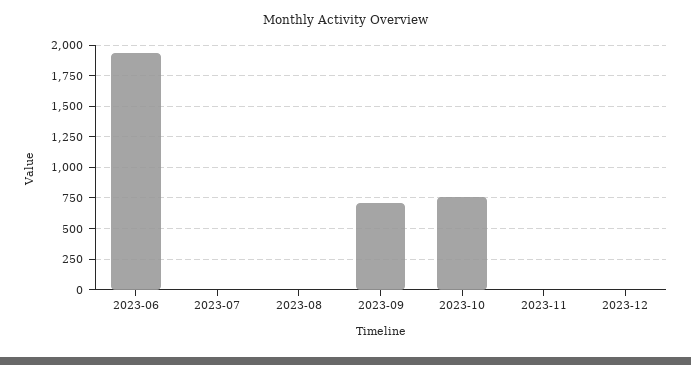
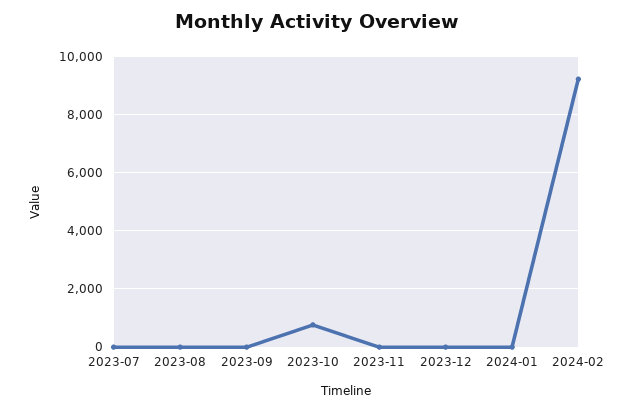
2023-06: 1950 -> none
2023-09: 700 -> 0
2024-01: none -> 0
2024-02: none -> 9250

